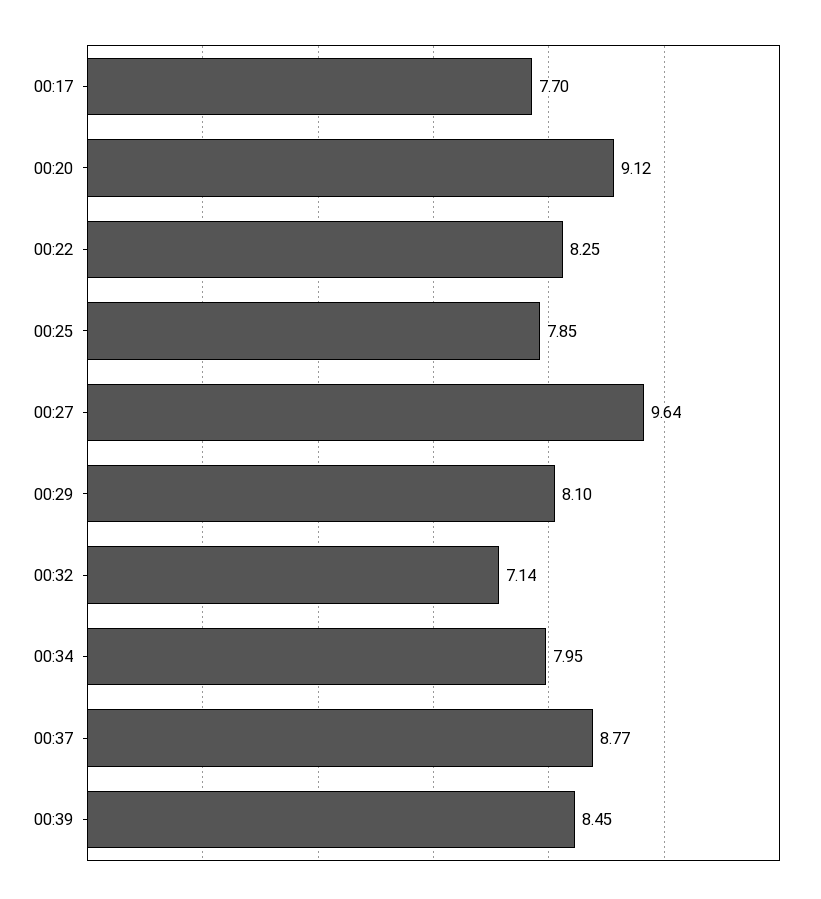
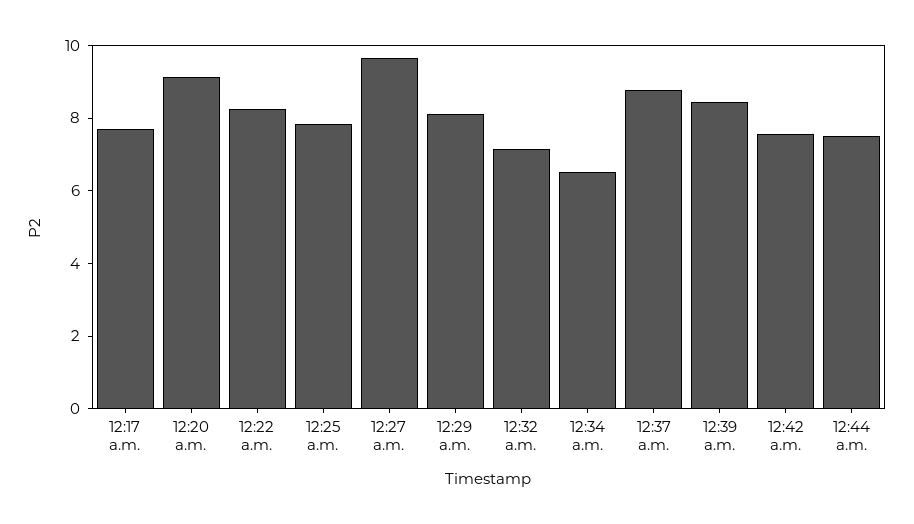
00:34: 7.95 -> 6.5
12:42 a.m.: none -> 7.5
12:44 a.m.: none -> 7.5

